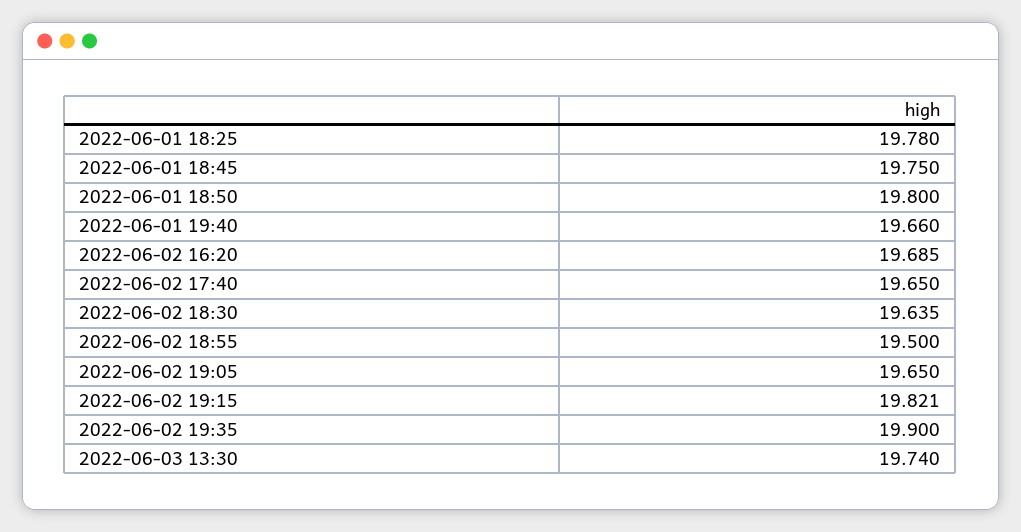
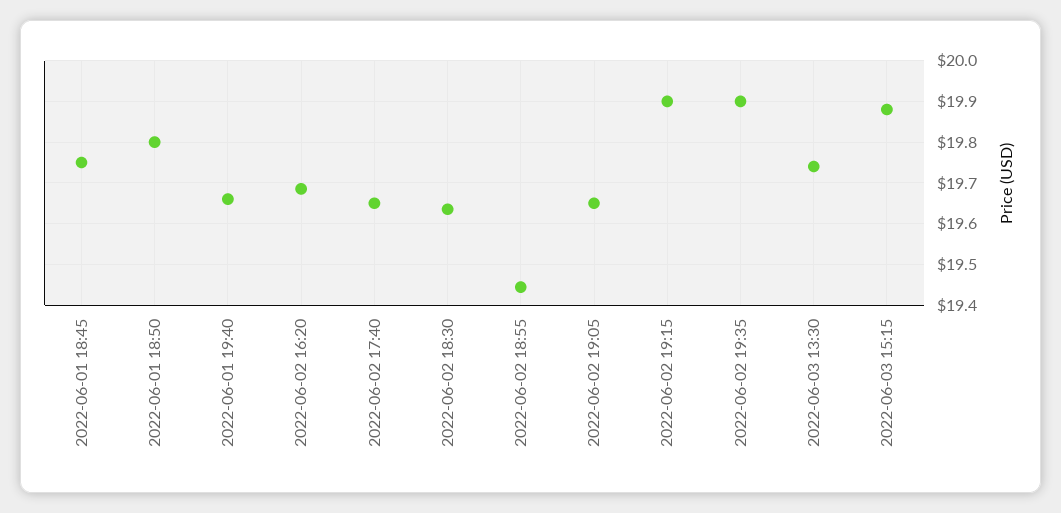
2022-06-01 18:25: 19.78 -> none
2022-06-02 18:55: 19.5 -> 19.44
2022-06-02 19:15: 19.821 -> 19.9
2022-06-03 15:15: none -> 19.88

